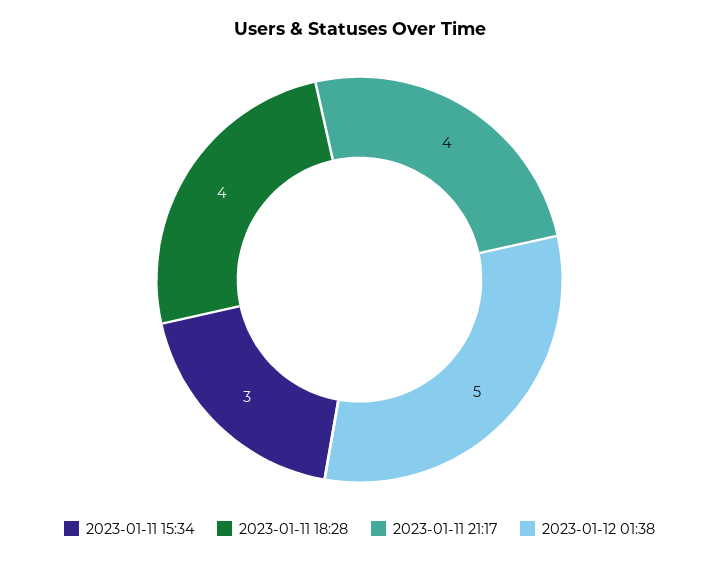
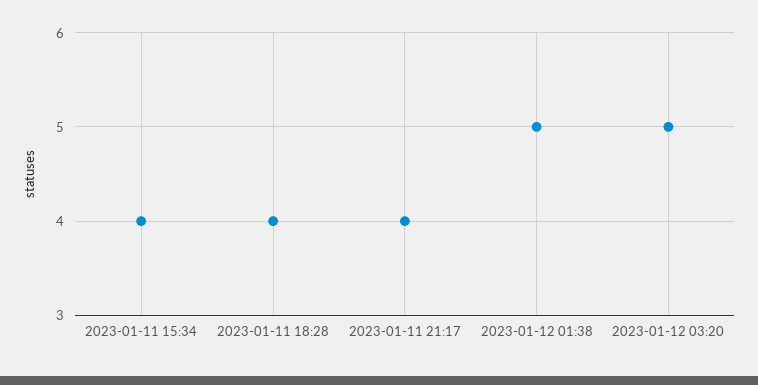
2023-01-11 15:34: 3 -> 4
2023-01-12 03:20: none -> 5

